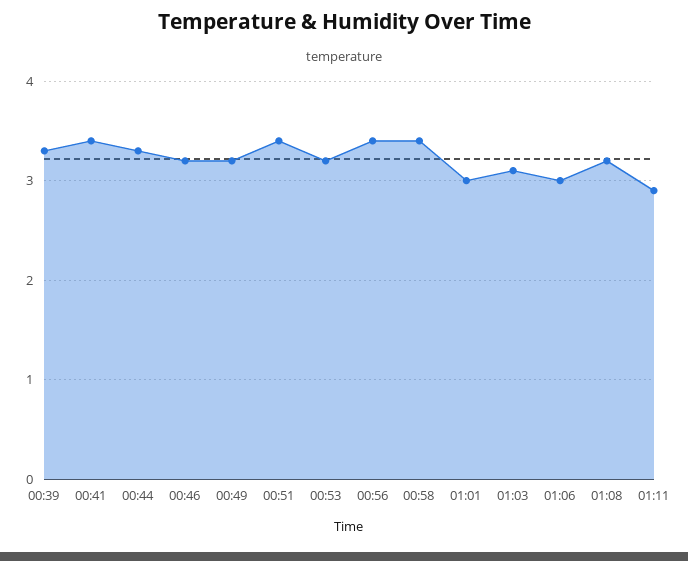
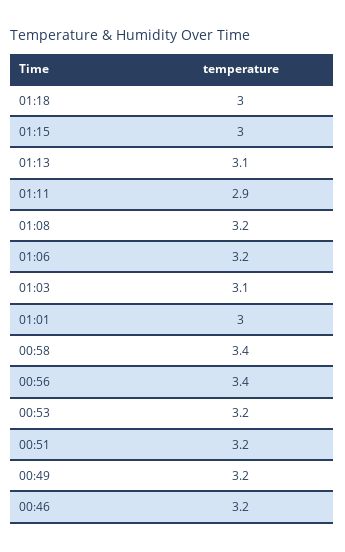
00:39: 3.3 -> none
00:41: 3.4 -> none
00:44: 3.3 -> none
00:51: 3.4 -> 3.2
01:06: 3 -> 3.2
01:18: none -> 3
01:15: none -> 3
01:13: none -> 3.1

